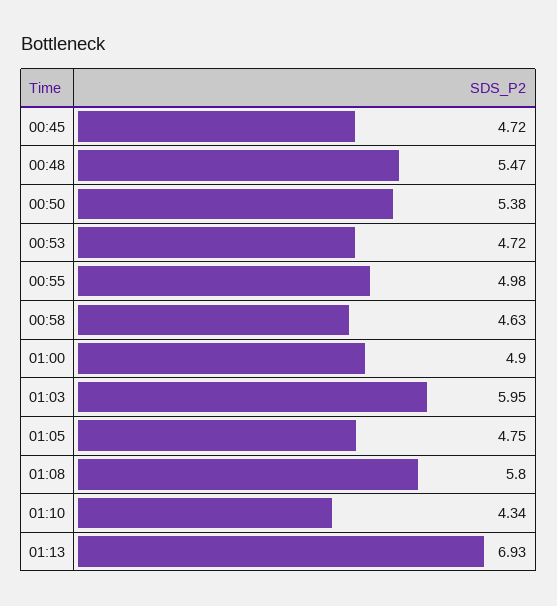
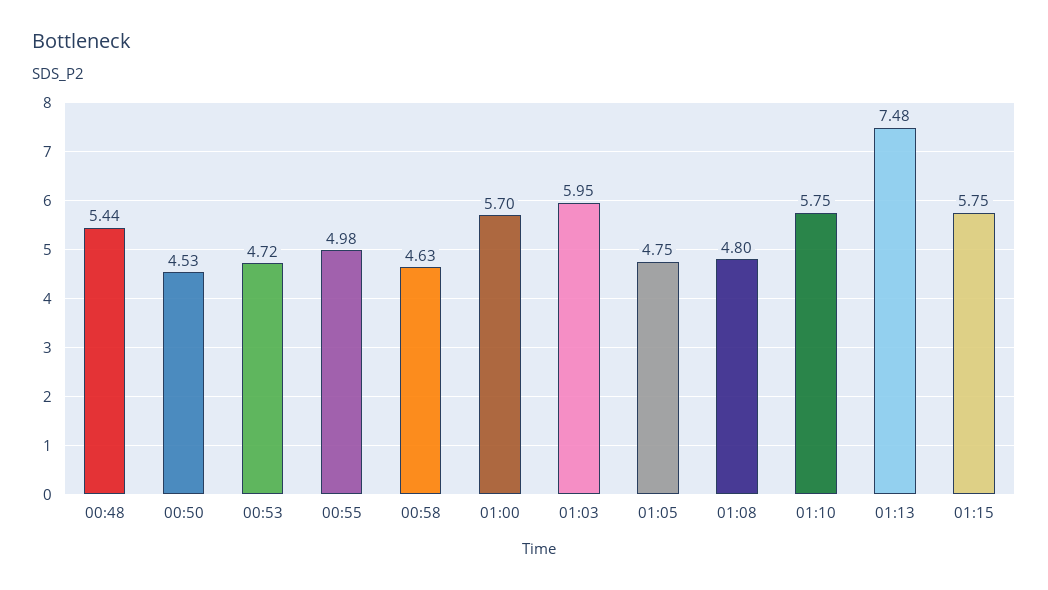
00:45: 4.72 -> none
00:48: 5.47 -> 5.44
00:50: 5.38 -> 4.53
01:00: 4.9 -> 5.7
01:08: 5.8 -> 4.8
01:10: 4.34 -> 5.75
01:13: 6.93 -> 7.48
01:15: none -> 5.75

